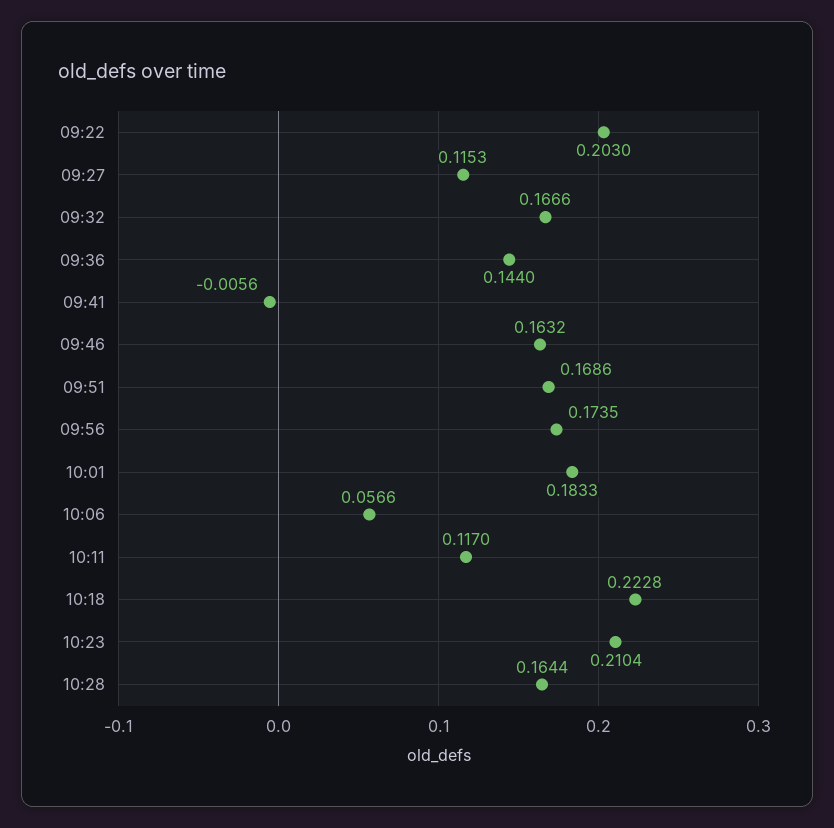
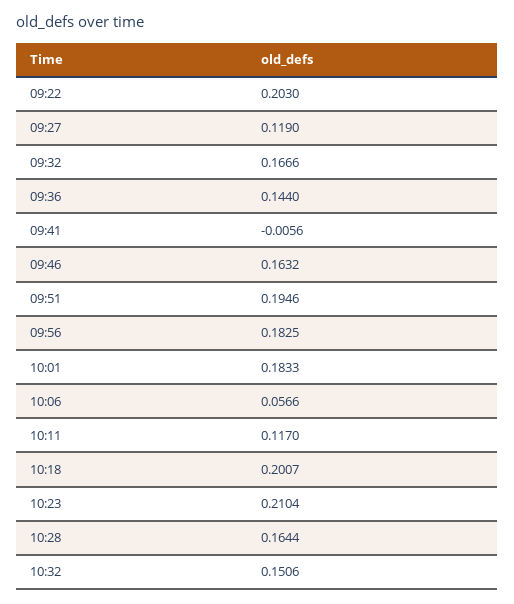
09:27: 0.1153 -> 0.119
09:51: 0.1686 -> 0.1946
09:56: 0.1735 -> 0.1825
10:18: 0.2228 -> 0.2007
10:32: none -> 0.1506

